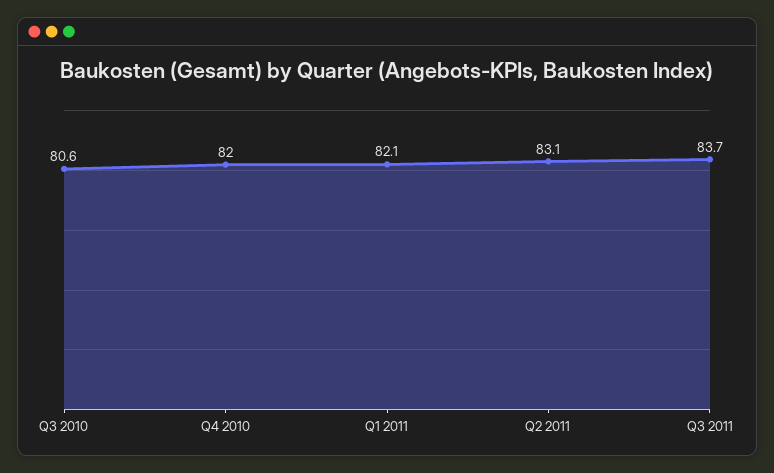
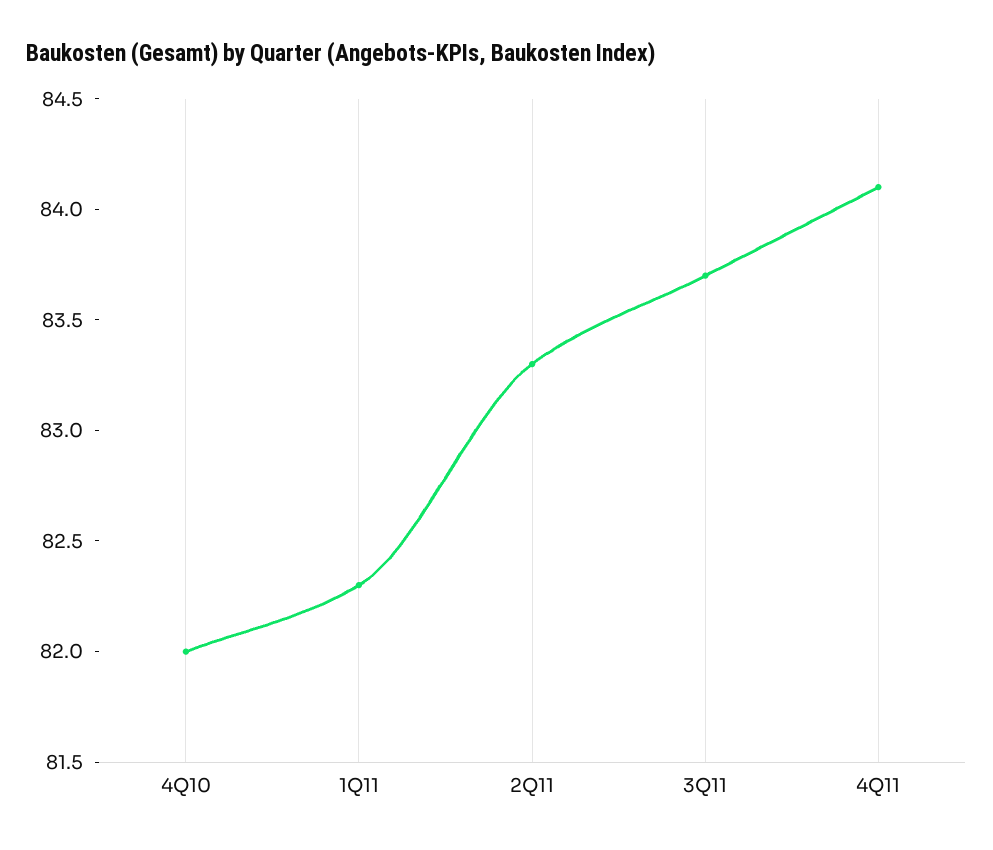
Q3 2010: 80.6 -> none
Q1 2011: 82.1 -> 82.3
Q2 2011: 83.1 -> 83.3
4Q11: none -> 84.1

